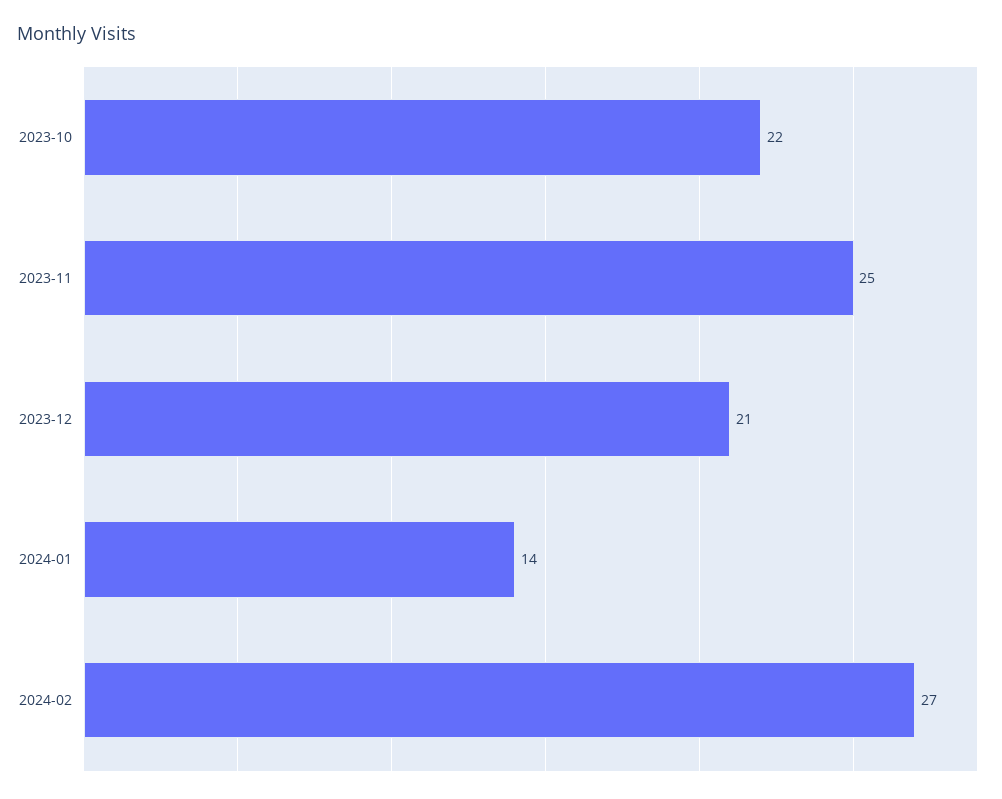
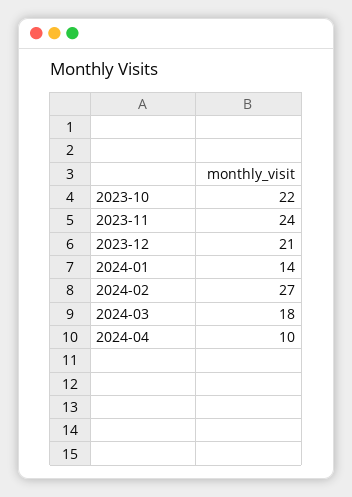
2023-11: 25 -> 24
2024-03: none -> 18
2024-04: none -> 10

